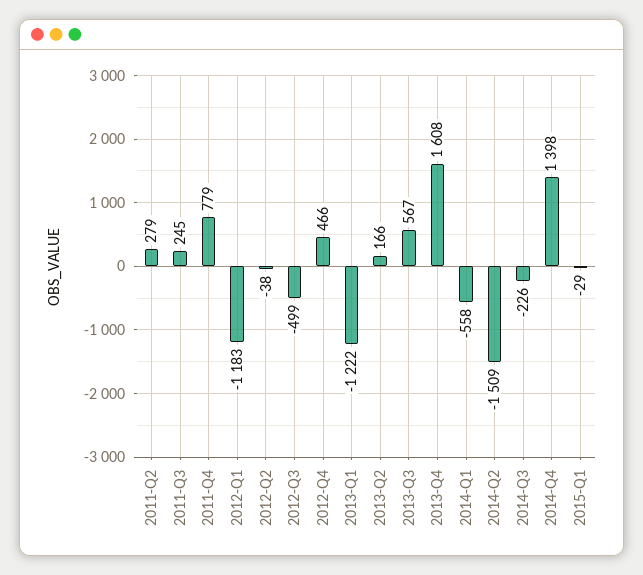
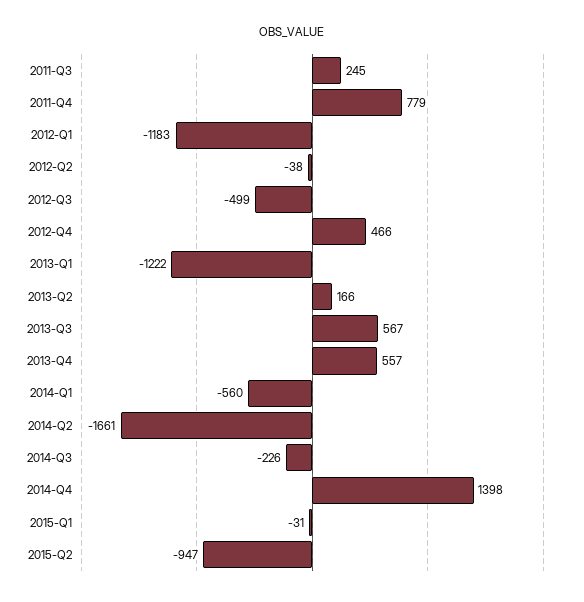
2011-Q2: 279 -> none
2013-Q4: 1608 -> 557
2014-Q1: -558 -> -560
2014-Q2: -1509 -> -1661
2015-Q1: -29 -> -31
2015-Q2: none -> -947

